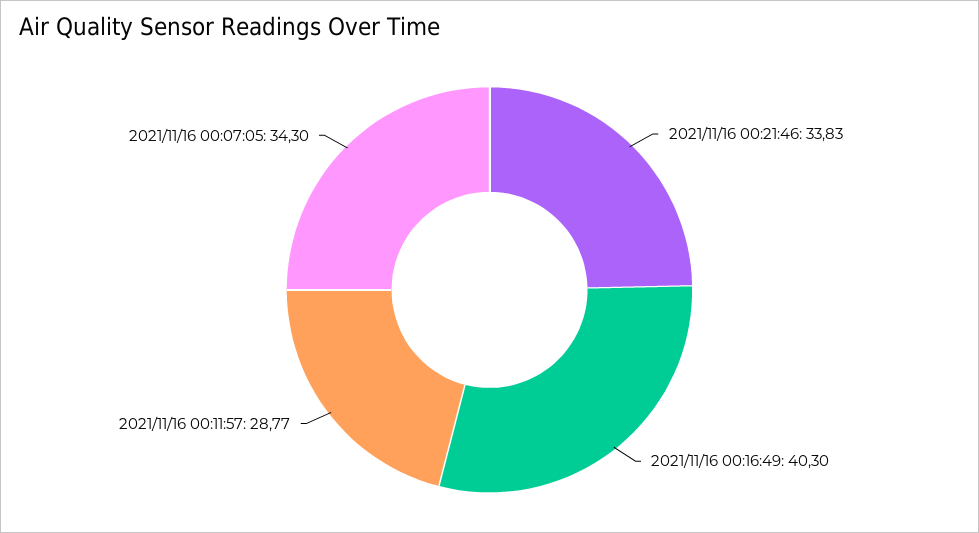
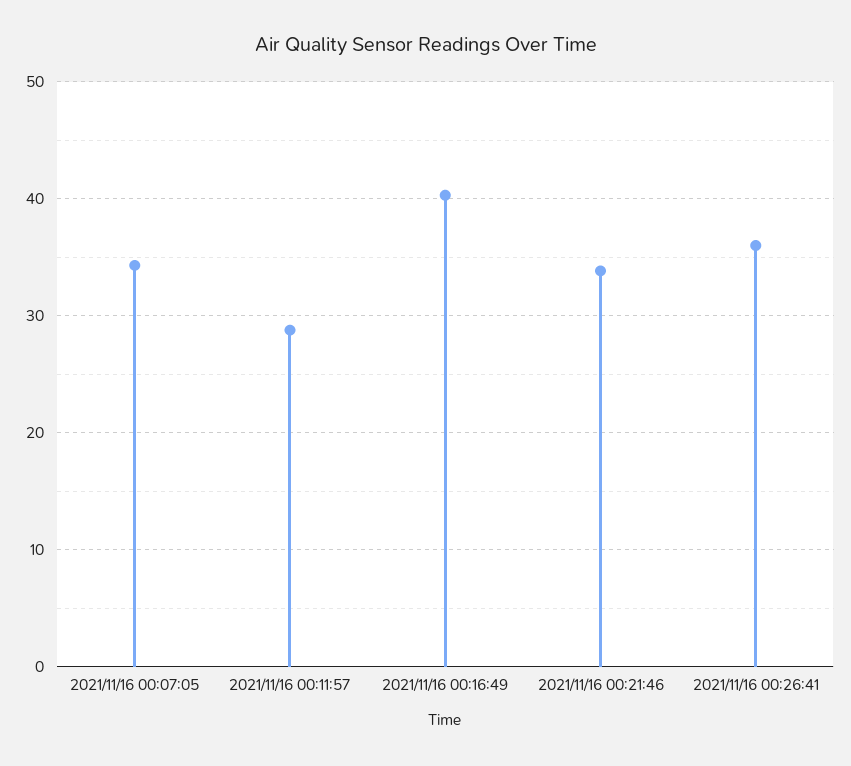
2021/11/16 00:26:41: none -> 36

